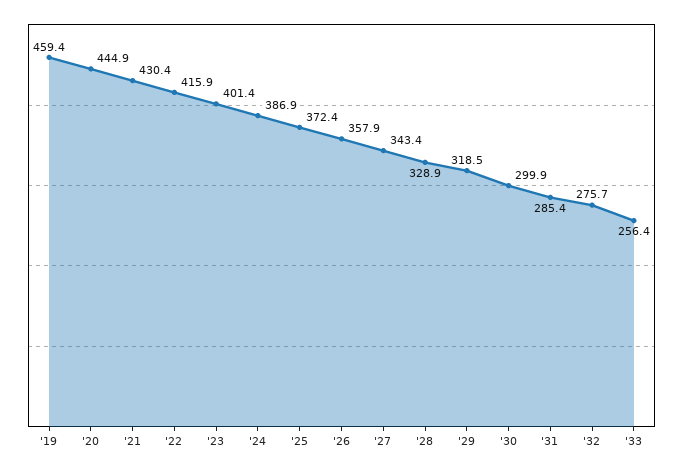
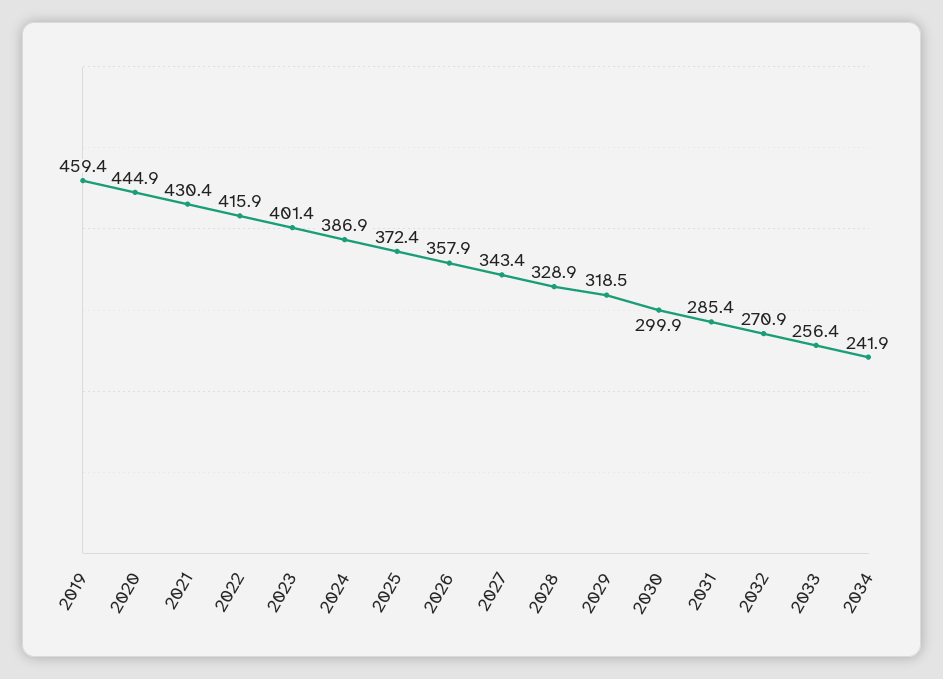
'32: 275.7 -> 270.9
2034: none -> 241.9

